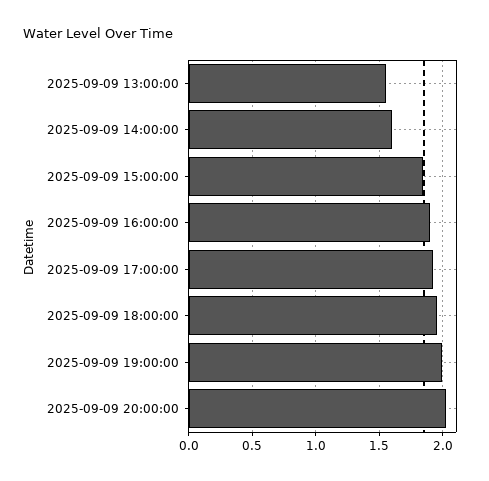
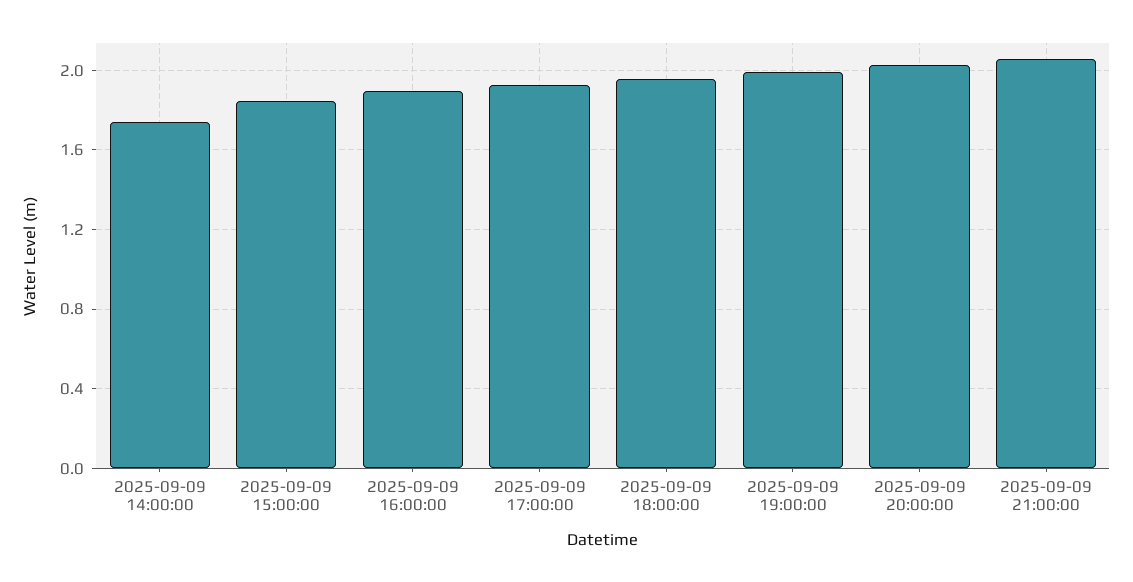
2025-09-09 13:00:00: 1.55 -> none
2025-09-09 14:00:00: 1.6 -> 1.75
2025-09-09 21:00:00: none -> 2.05

